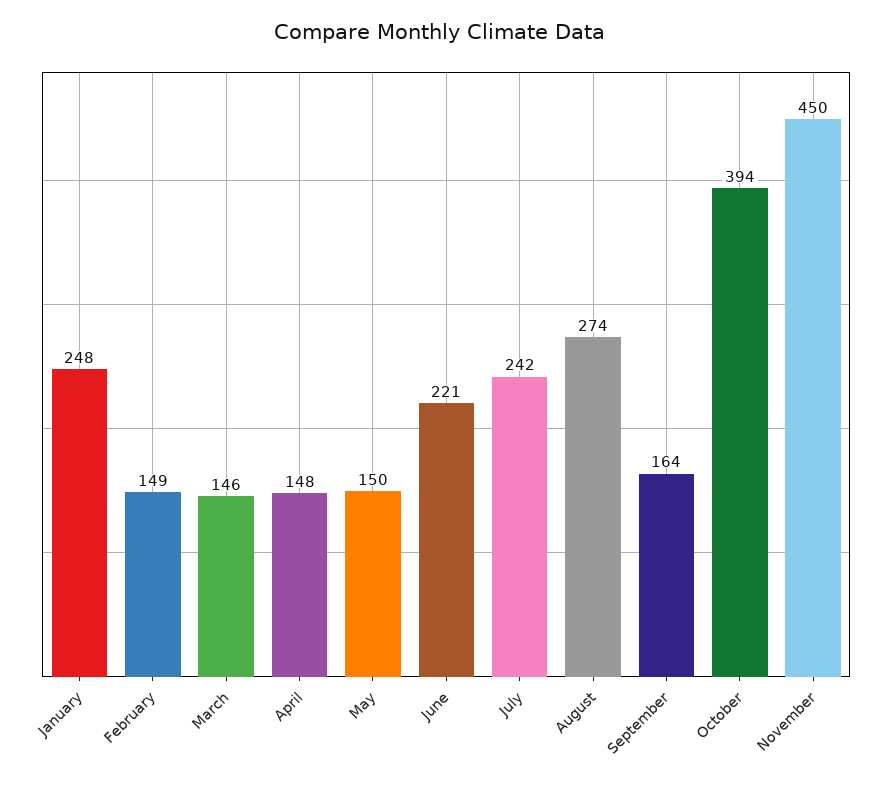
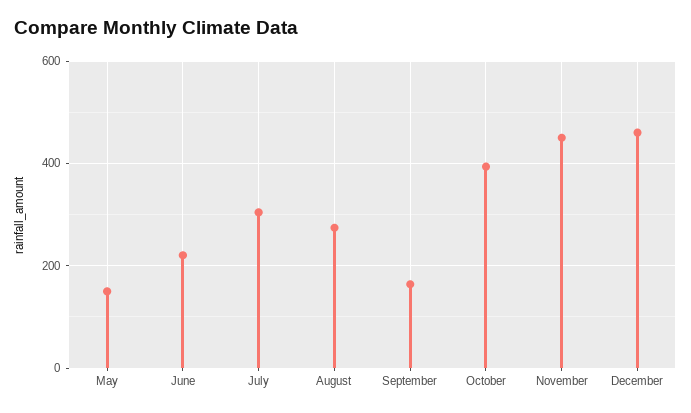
January: 248 -> none
February: 149 -> none
March: 146 -> none
April: 148 -> none
July: 242 -> 300
December: none -> 460

